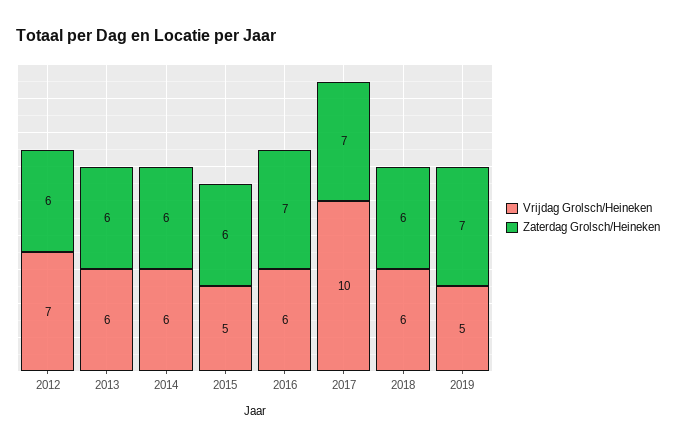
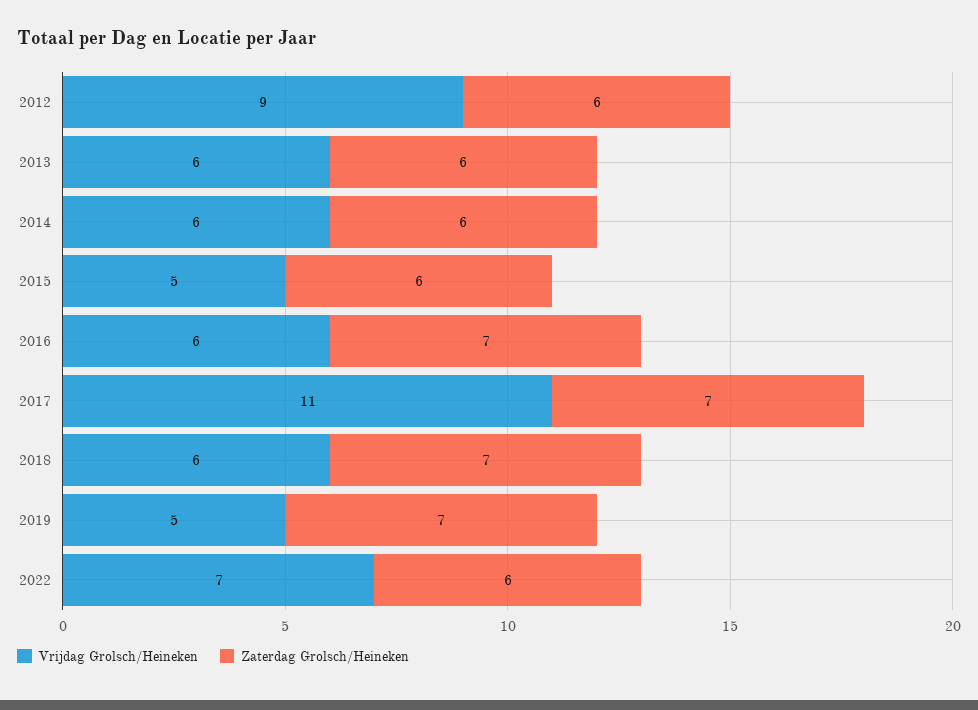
Vrijdag Grolsch/Heineken, 2012: 7 -> 9
Vrijdag Grolsch/Heineken, 2017: 10 -> 11
Zaterdag Grolsch/Heineken, 2018: 6 -> 7
Vrijdag Grolsch/Heineken, 2022: none -> 7
Zaterdag Grolsch/Heineken, 2022: none -> 6

